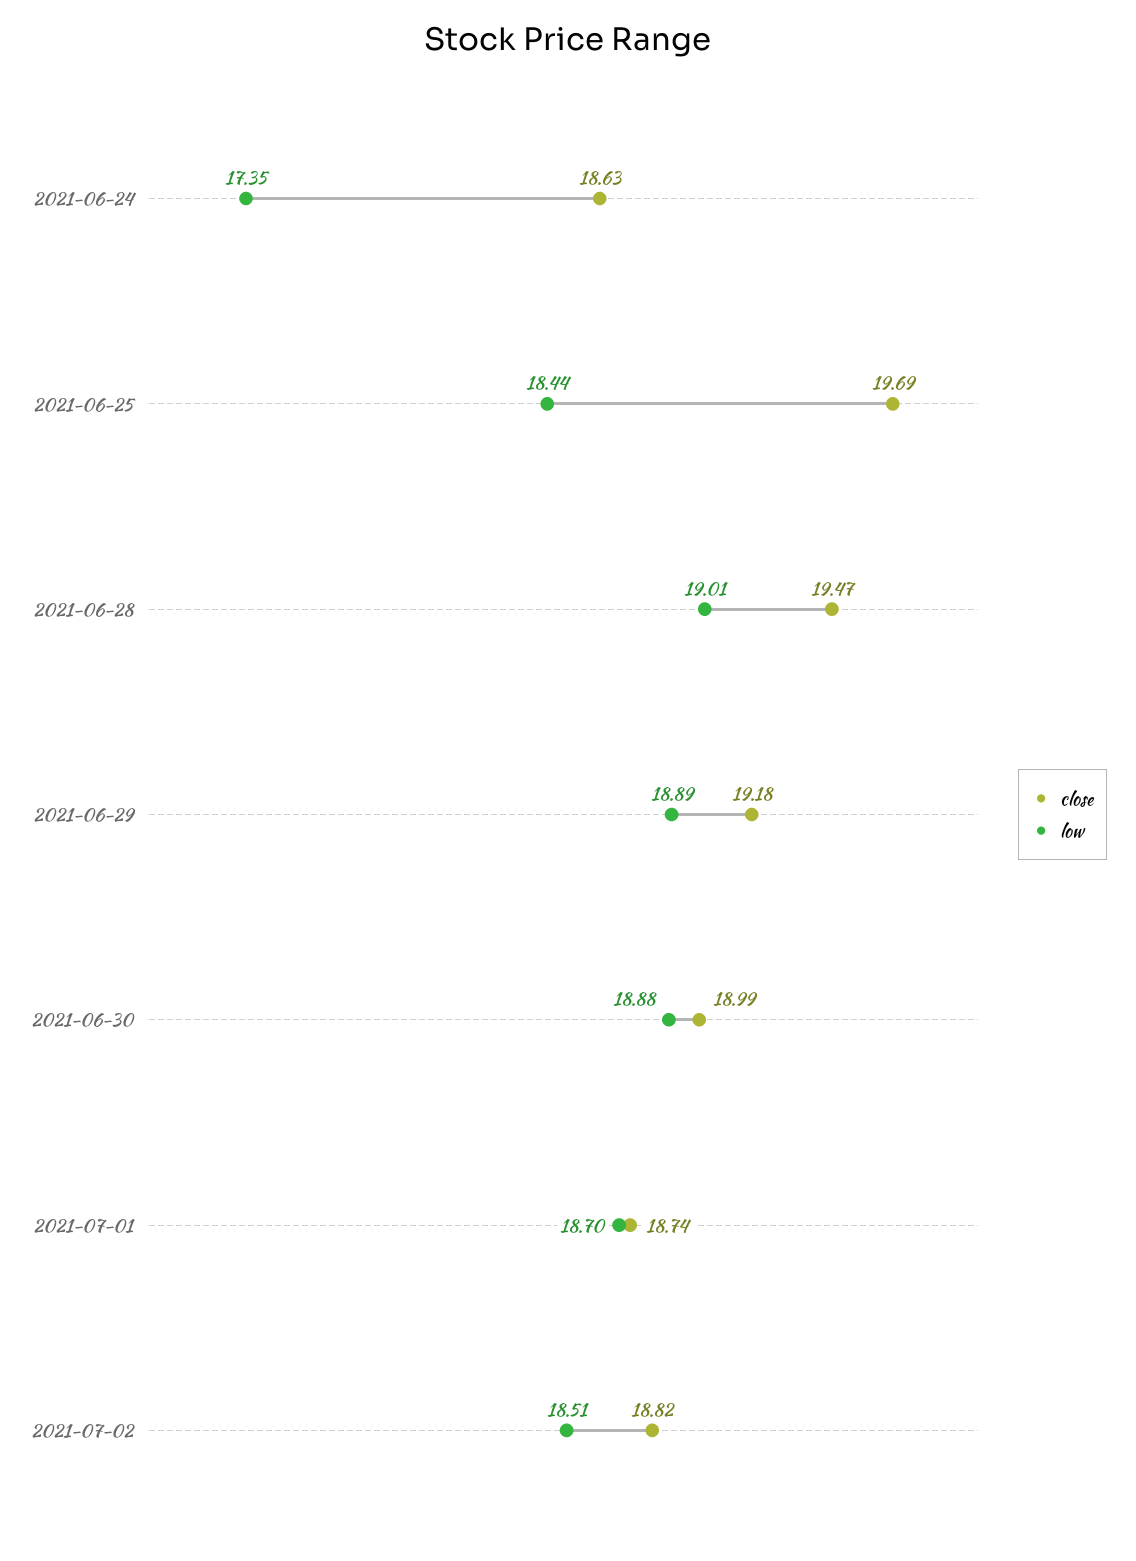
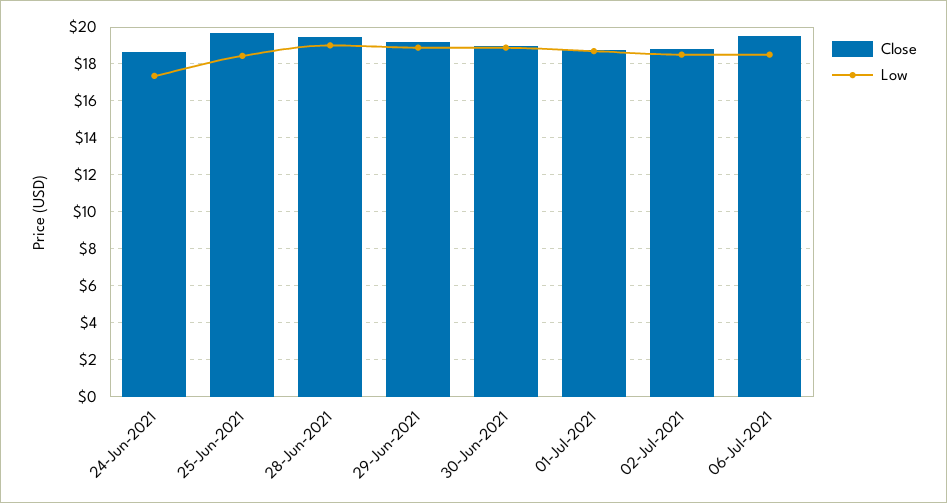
close, 06-Jul-2021: none -> 19.5
low, 06-Jul-2021: none -> 18.5

